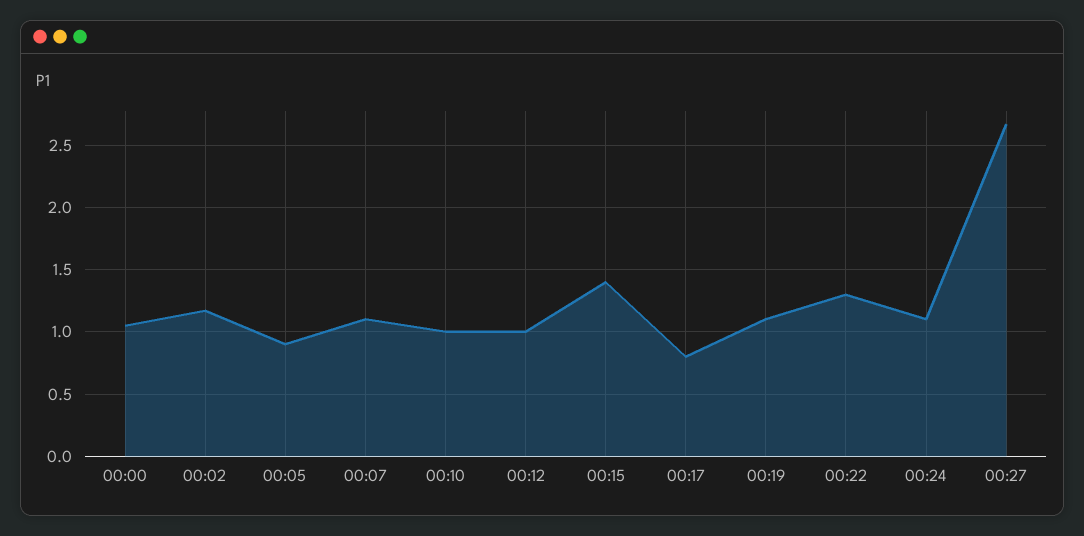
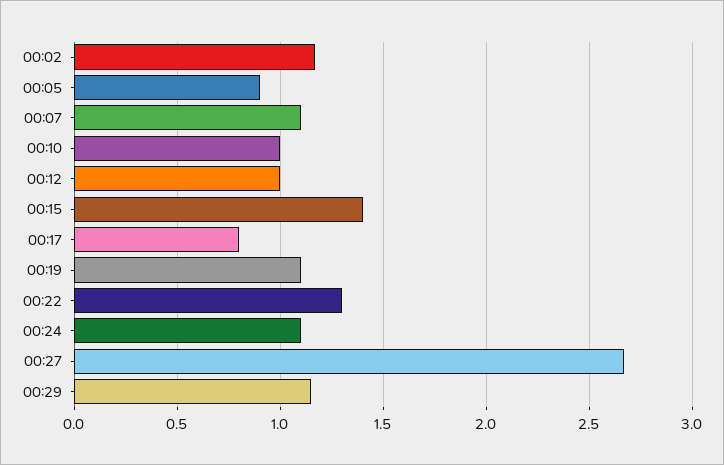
00:00: 1.05 -> none
00:29: none -> 1.15

